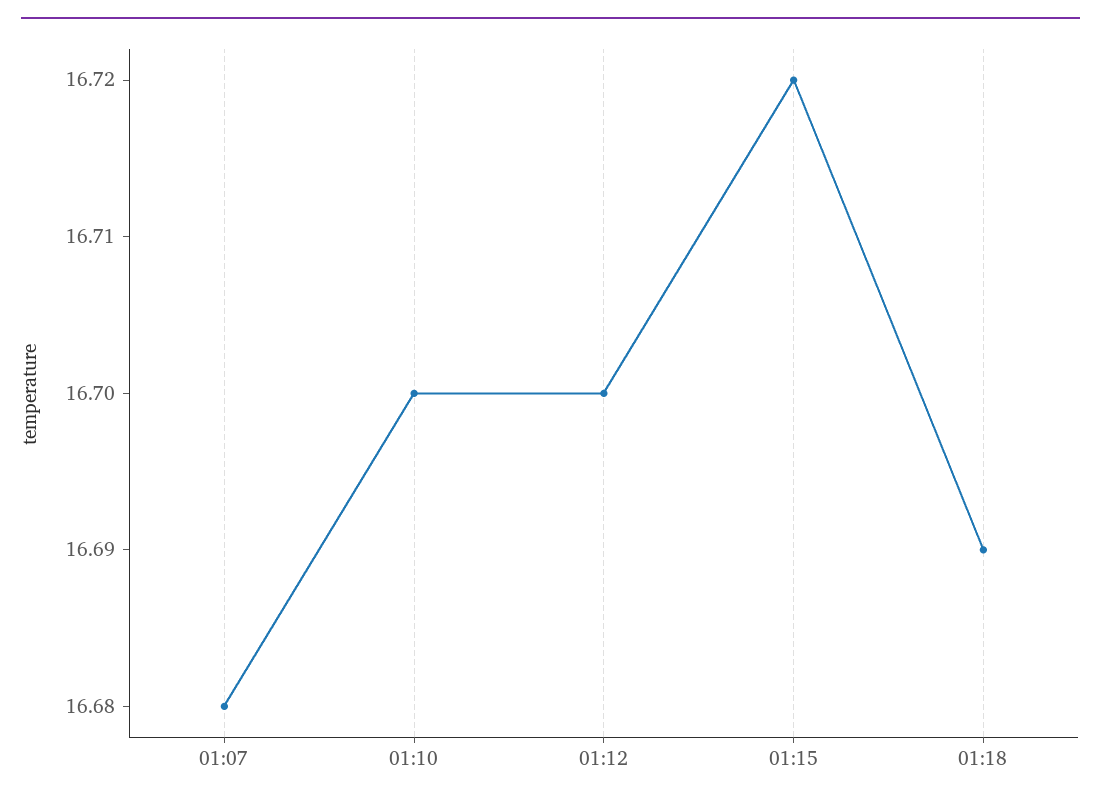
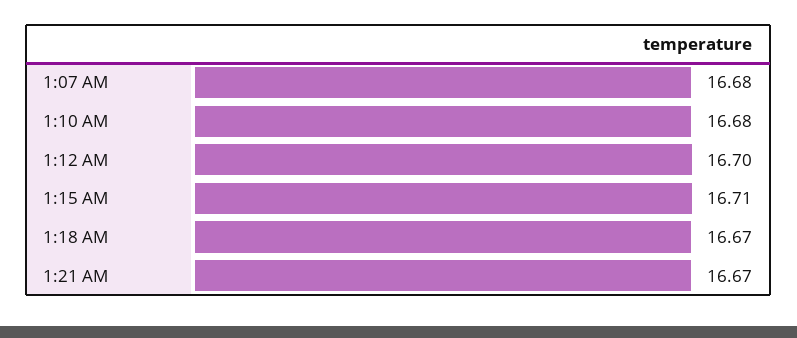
01:10: 16.7 -> 16.68
01:15: 16.72 -> 16.71
01:18: 16.69 -> 16.67
1:21 AM: none -> 16.67

